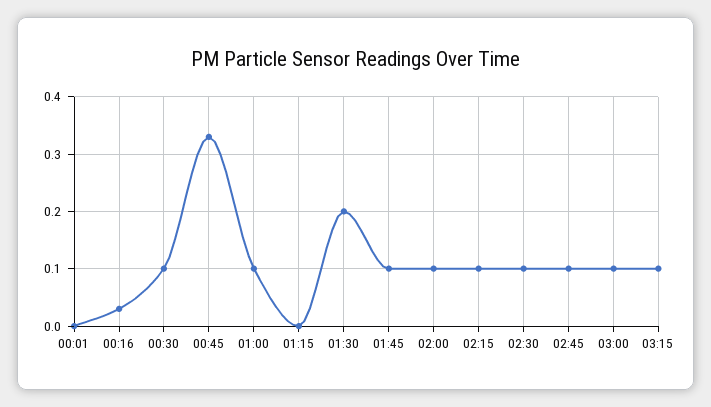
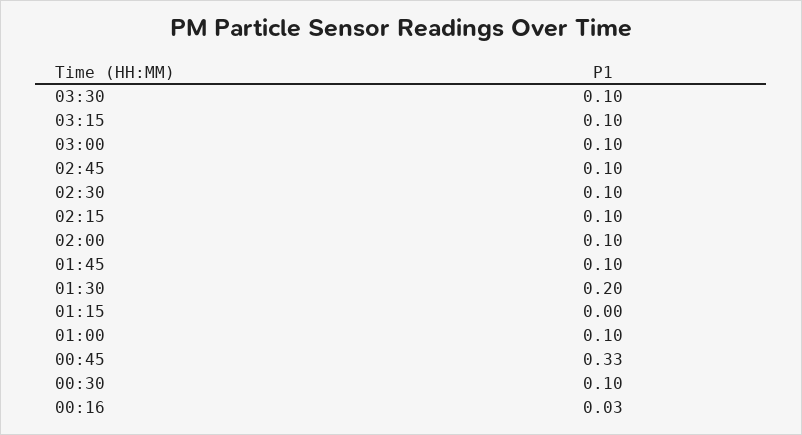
00:01: 0 -> none
03:30: none -> 0.1

